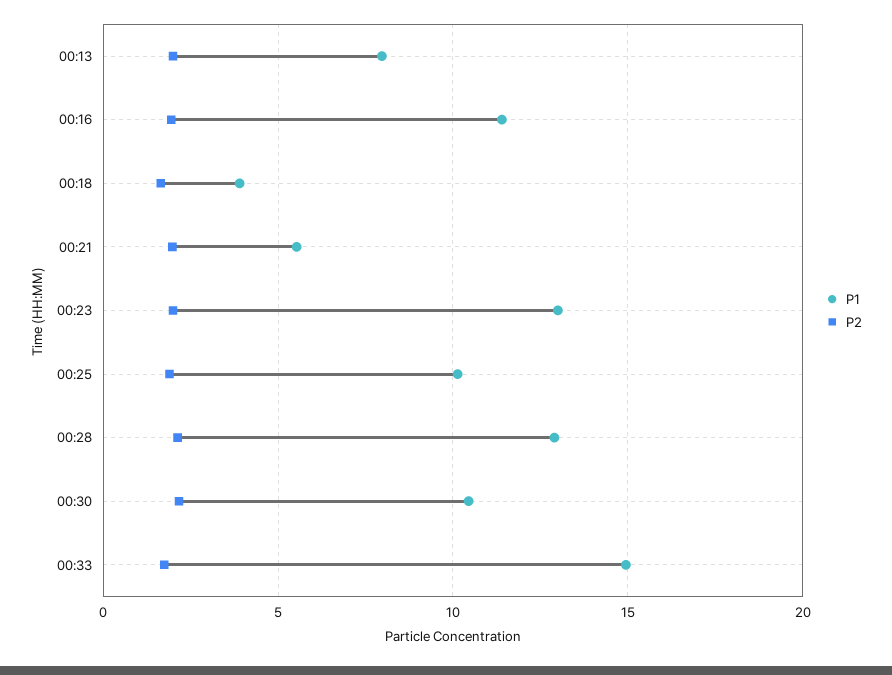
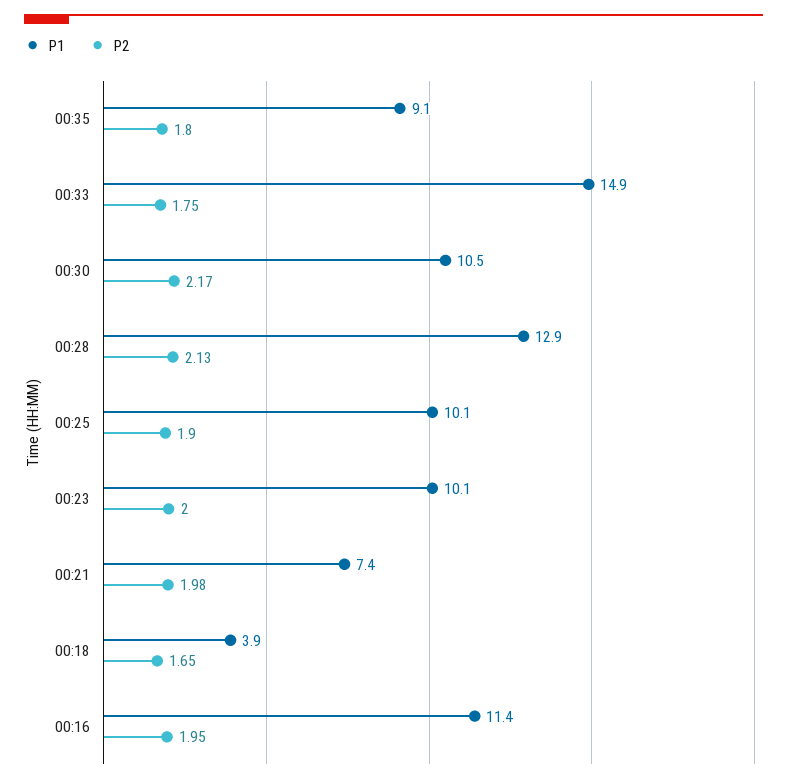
P1, 00:13: 8 -> none
P2, 00:13: 2 -> none
P1, 00:21: 5.5 -> 7.4
P1, 00:23: 13 -> 10.1
P1, 00:35: none -> 9.1
P2, 00:35: none -> 1.8

